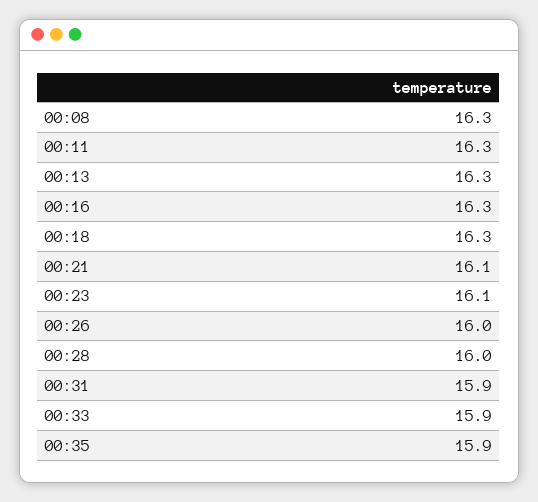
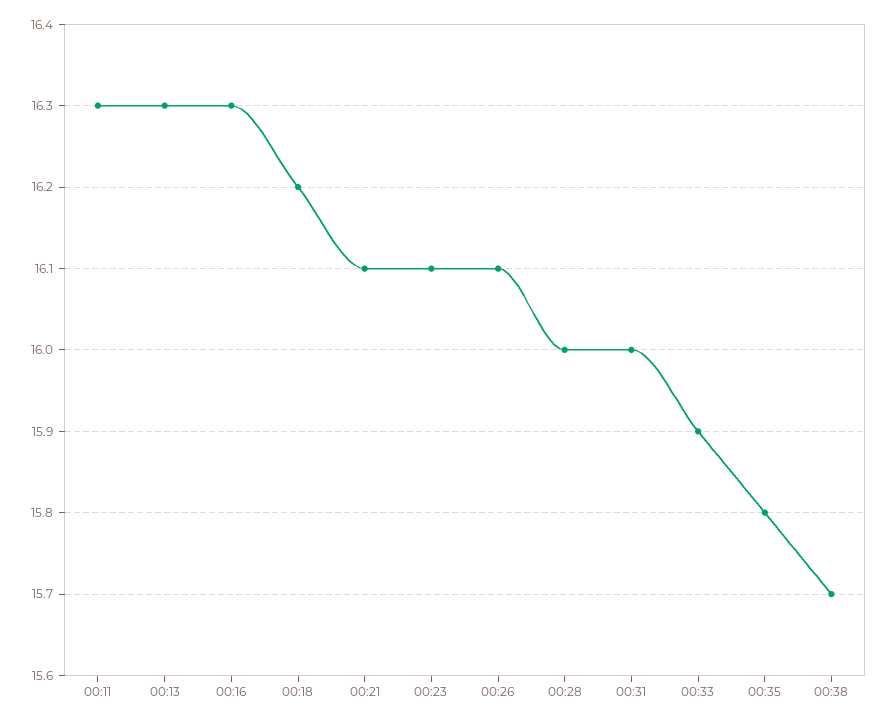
00:08: 16.3 -> none
00:18: 16.3 -> 16.2
00:26: 16 -> 16.1
00:31: 15.9 -> 16
00:35: 15.9 -> 15.8
00:38: none -> 15.7

